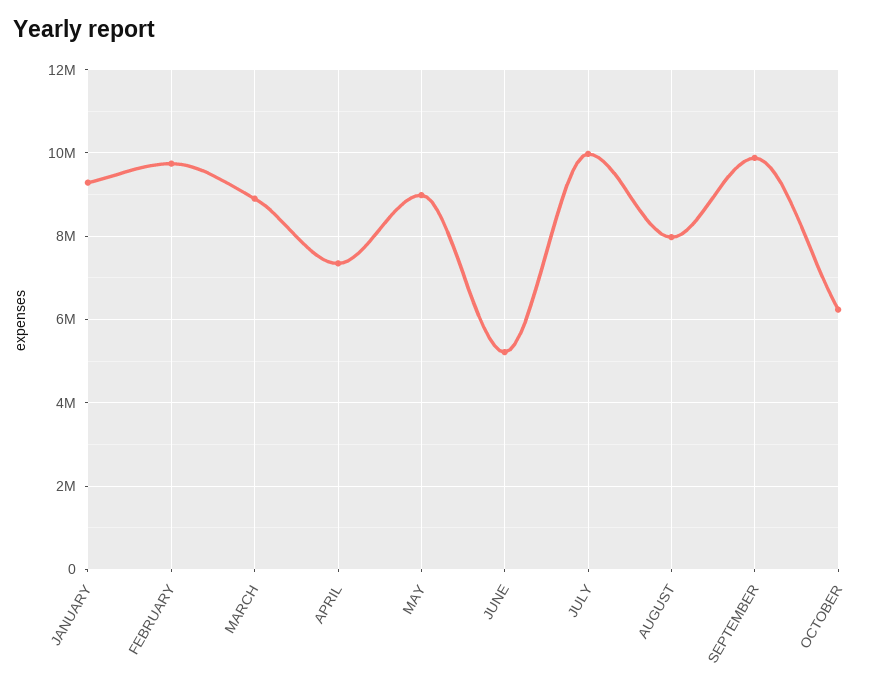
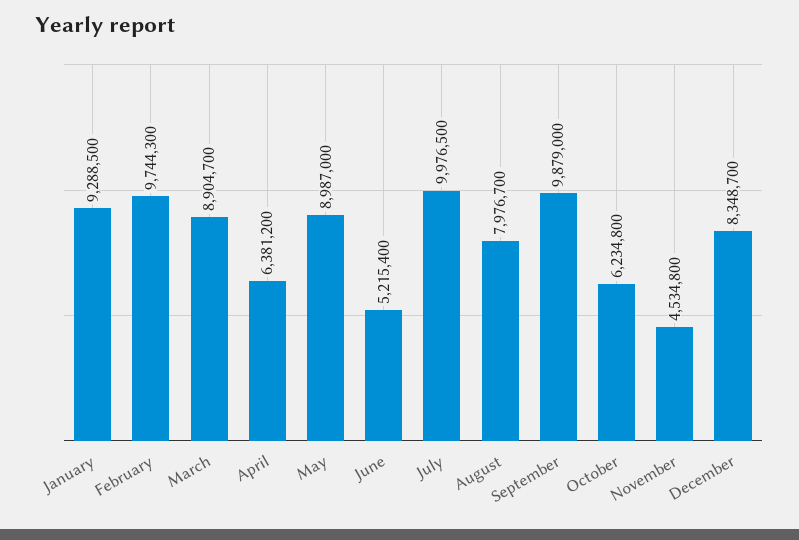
APRIL: 7400000 -> 6381200
November: none -> 4534800
December: none -> 8348700

